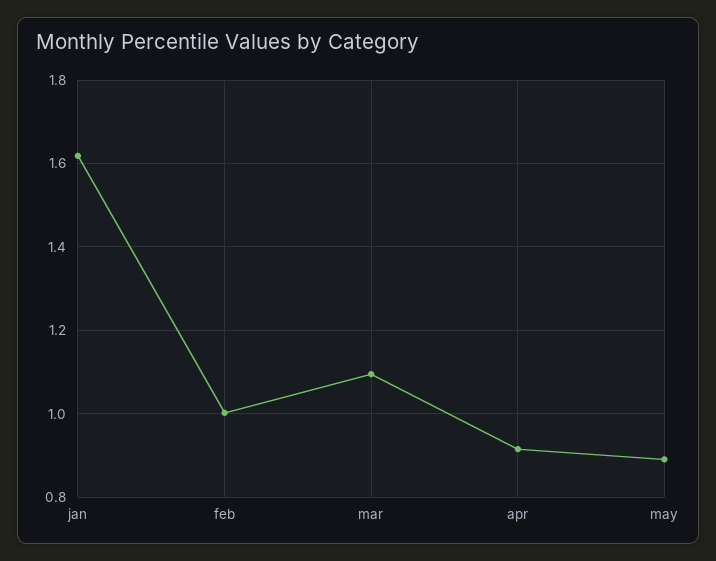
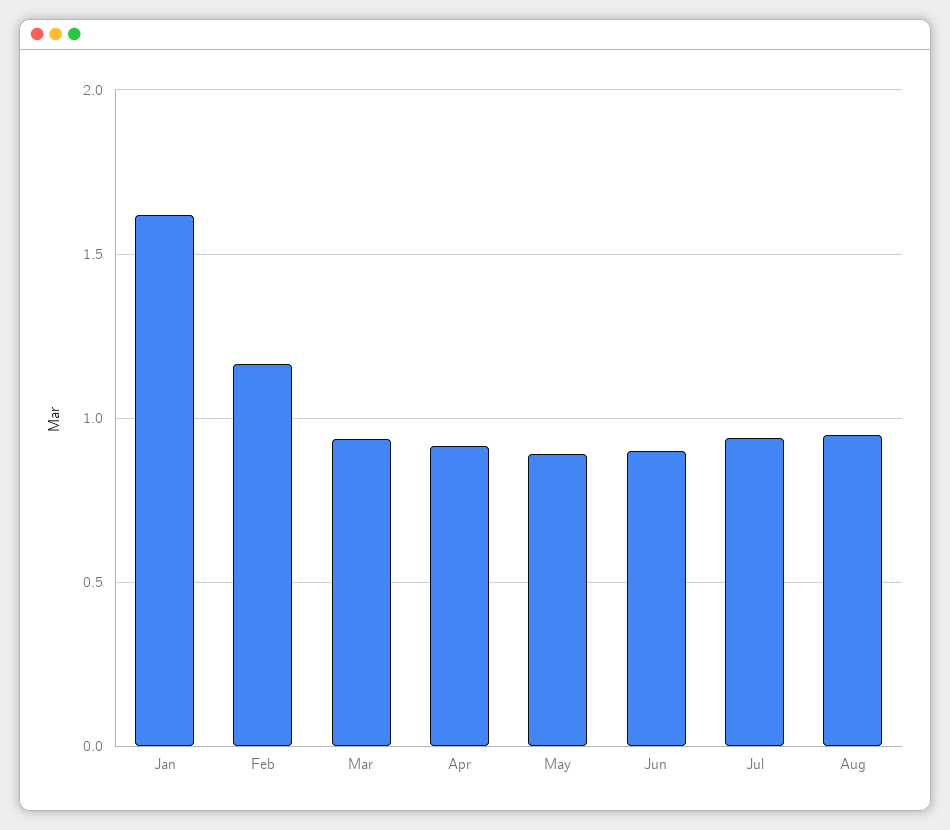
feb: 1 -> 1.15
mar: 1.1 -> 0.95
Jun: none -> 0.9
Jul: none -> 0.95
Aug: none -> 0.95

